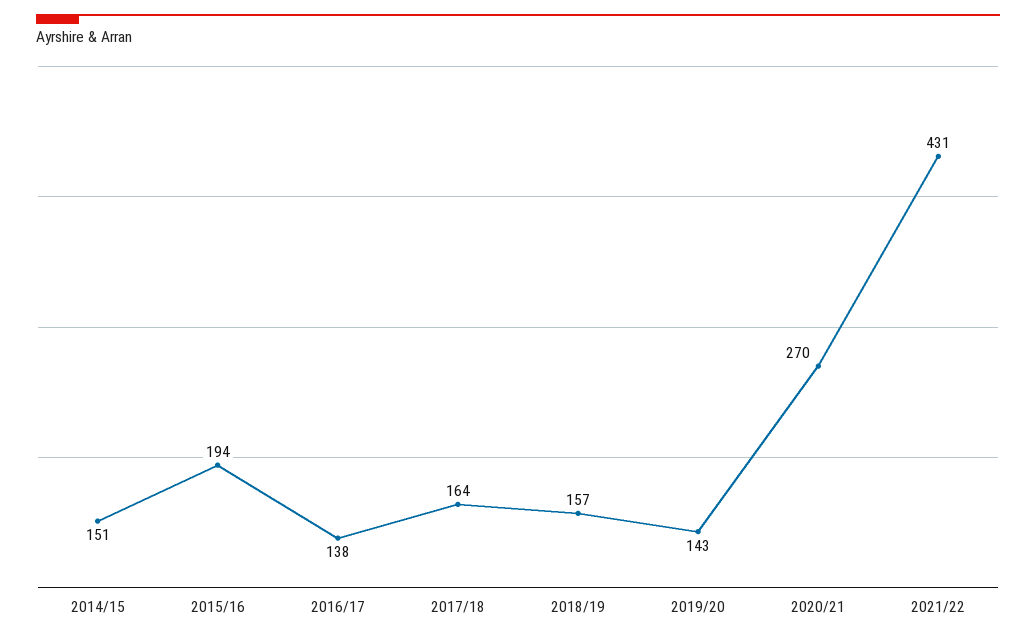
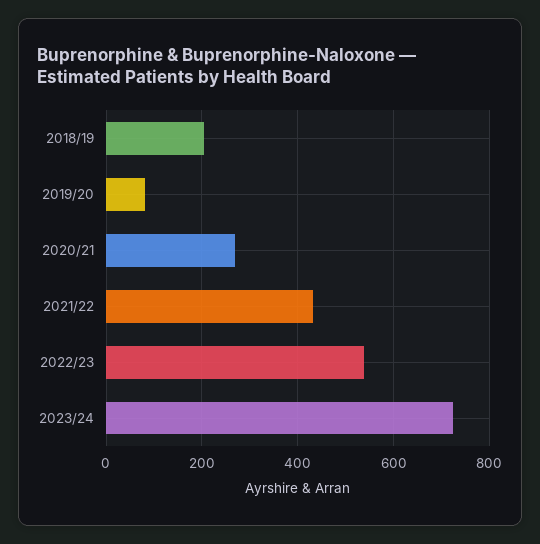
2014/15: 151 -> none
2015/16: 194 -> none
2016/17: 138 -> none
2017/18: 164 -> none
2018/19: 157 -> 200
2019/20: 143 -> 80
2022/23: none -> 540
2023/24: none -> 720

